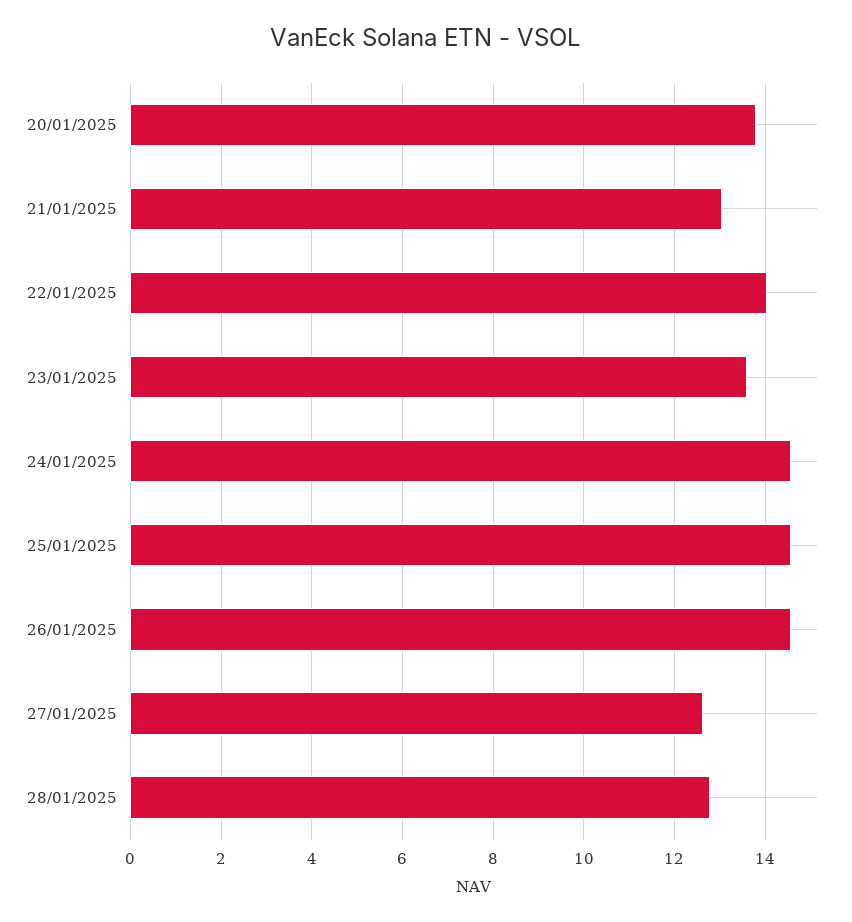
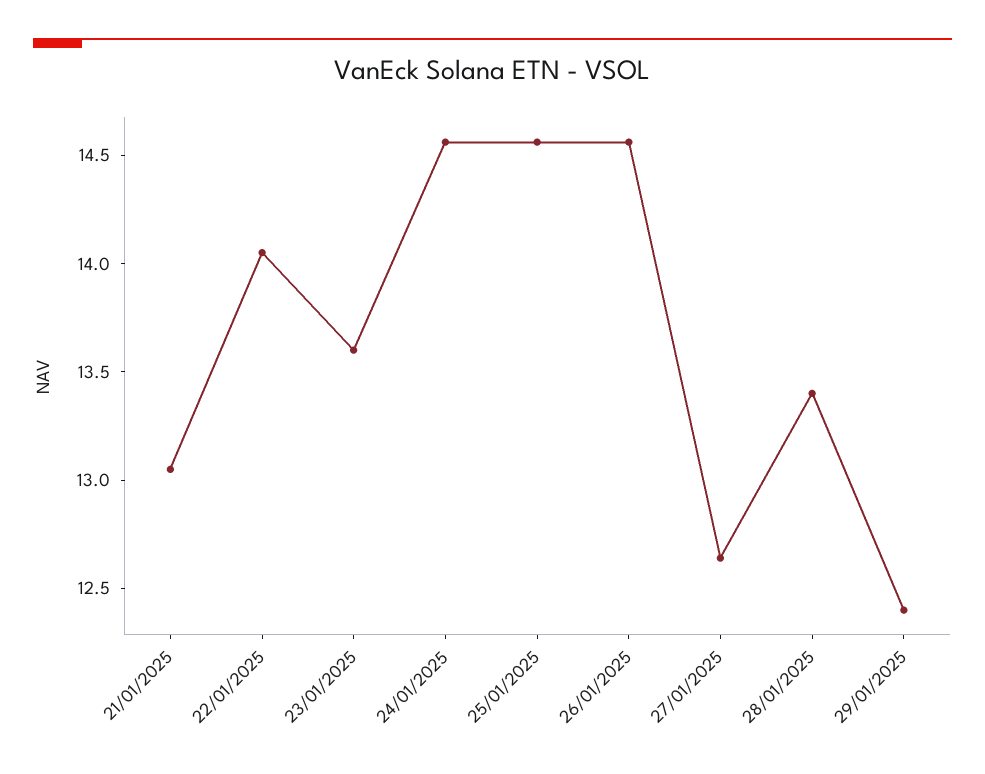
20/01/2025: 13.8 -> none
28/01/2025: 12.8 -> 13.4
29/01/2025: none -> 12.4

